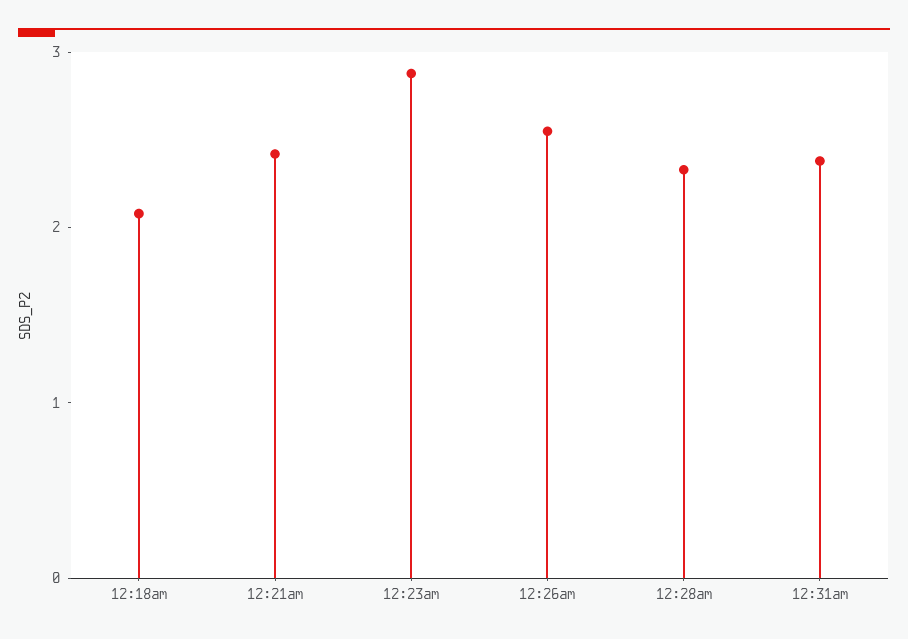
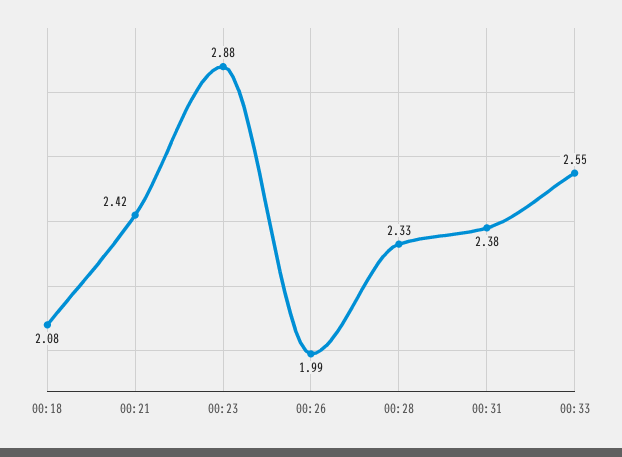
12:26am: 2.6 -> 1.99
00:33: none -> 2.55

